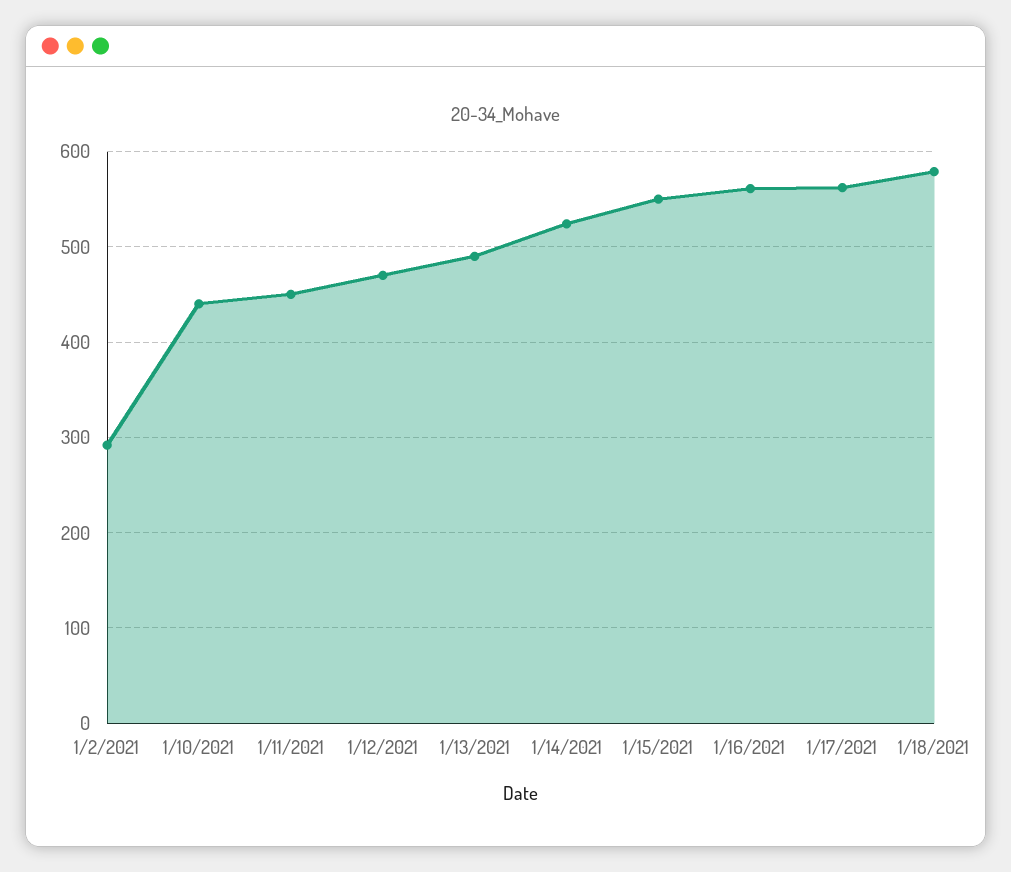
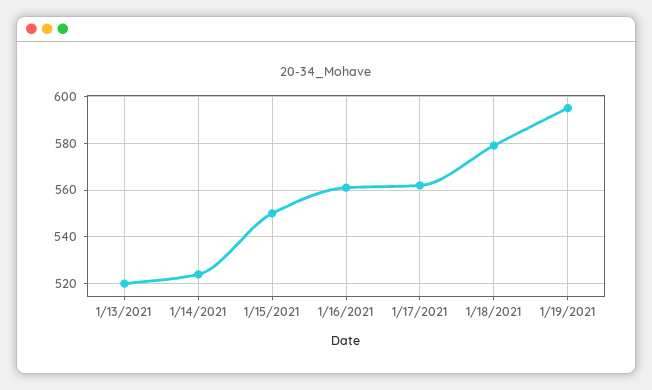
1/2/2021: 290 -> none
1/10/2021: 440 -> none
1/11/2021: 450 -> none
1/12/2021: 470 -> none
1/13/2021: 490 -> 520
1/19/2021: none -> 595

